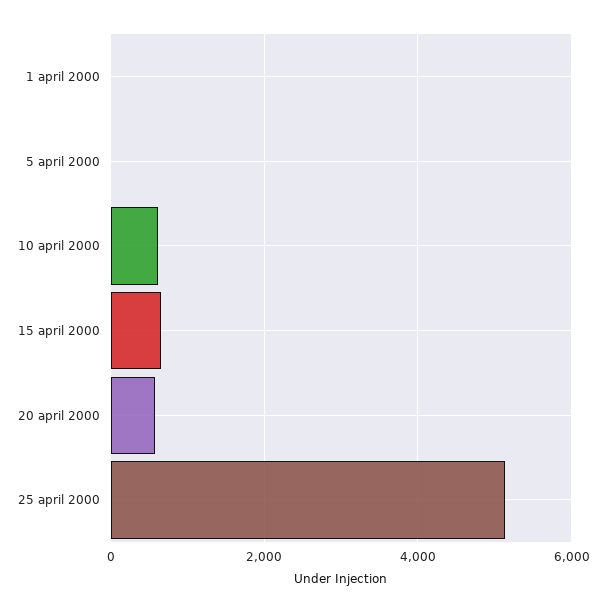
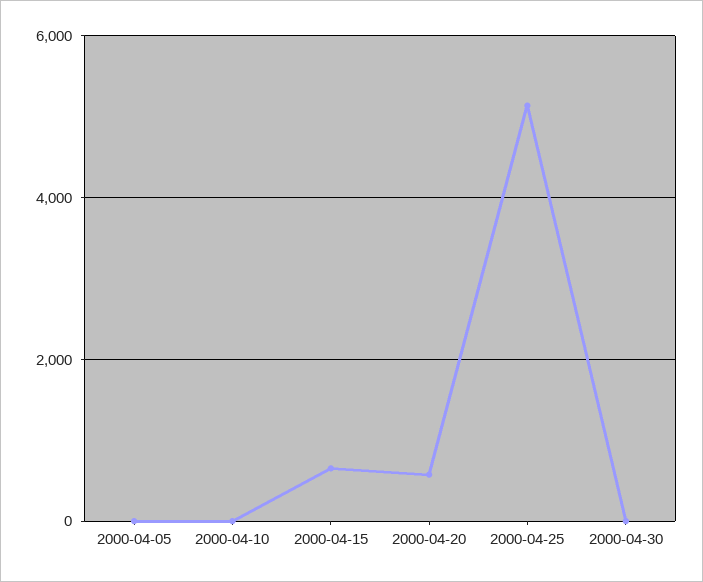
1 april 2000: 0 -> none
10 april 2000: 600 -> 0
2000-04-30: none -> 0

